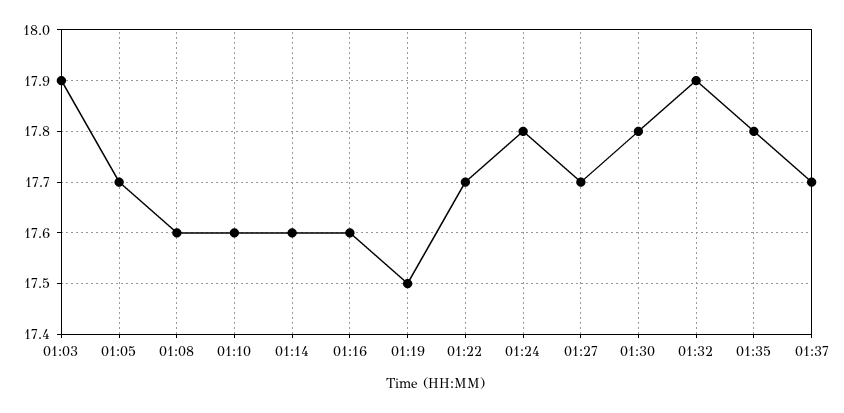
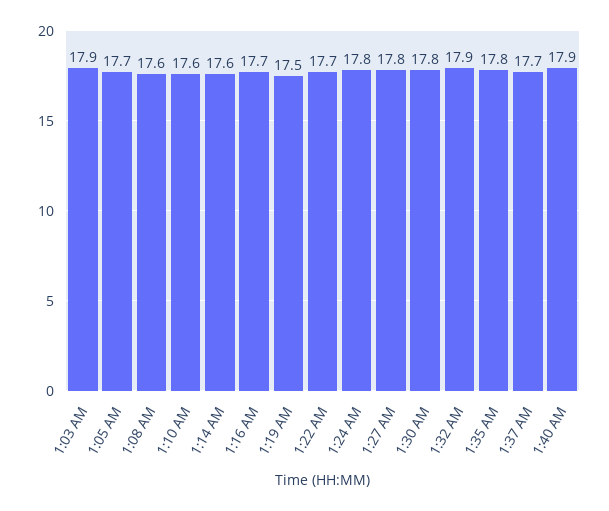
01:16: 17.6 -> 17.7
01:27: 17.7 -> 17.8
1:40 AM: none -> 17.9

